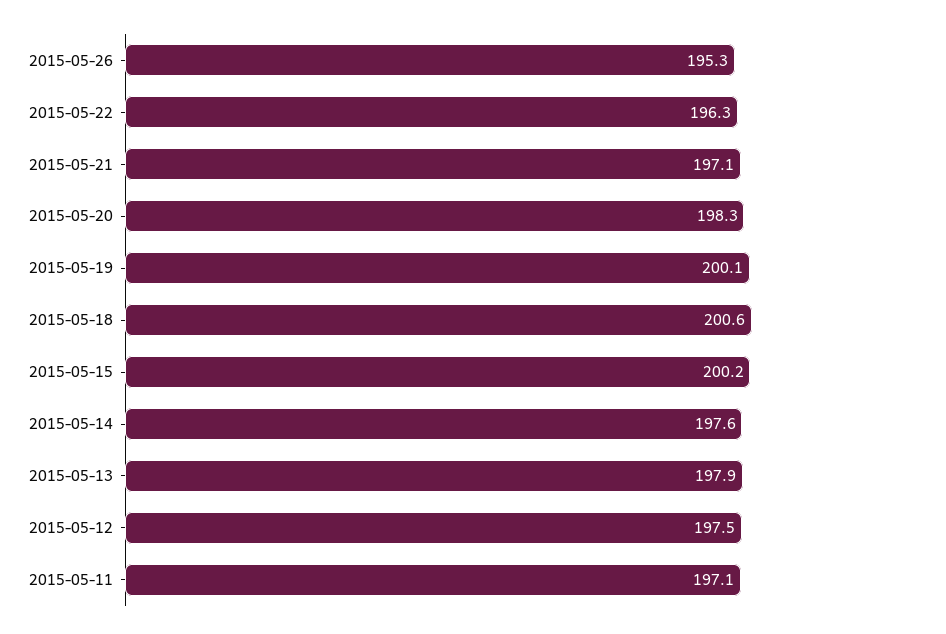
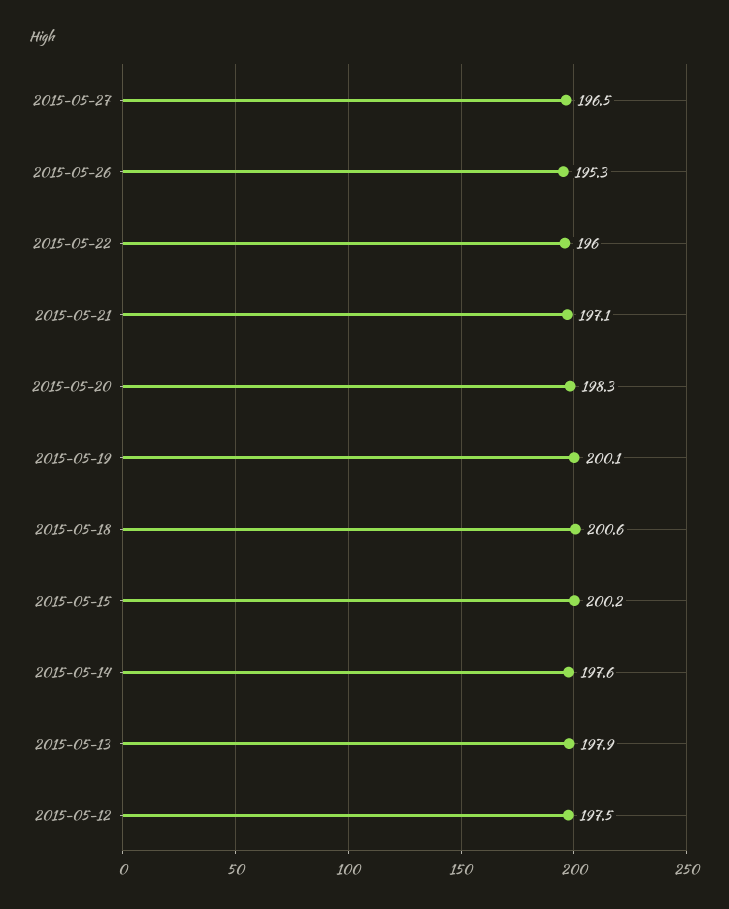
2015-05-22: 196.3 -> 196
2015-05-11: 197.1 -> none
2015-05-27: none -> 196.5

